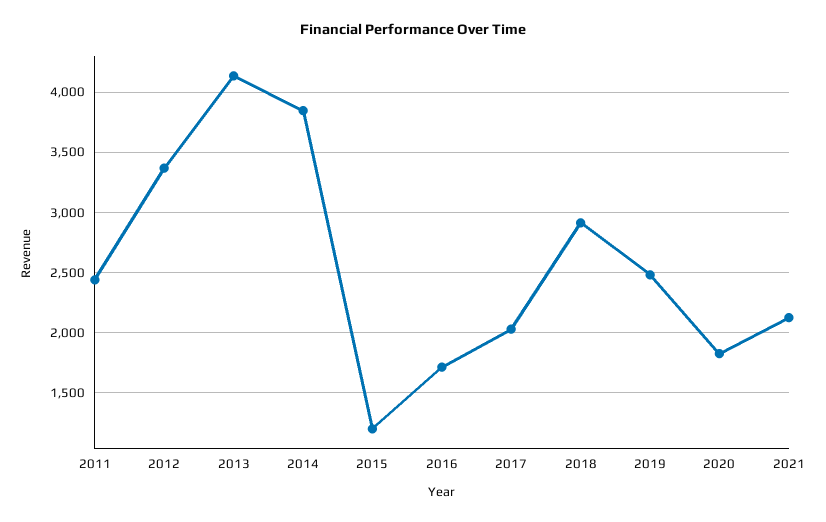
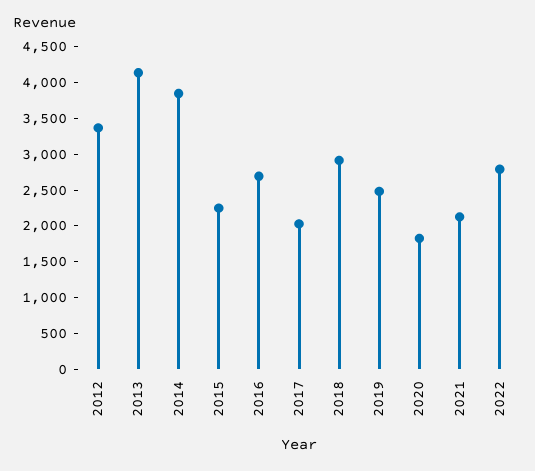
2011: 2450 -> none
2015: 1200 -> 2250
2016: 1700 -> 2750
2022: none -> 2750

